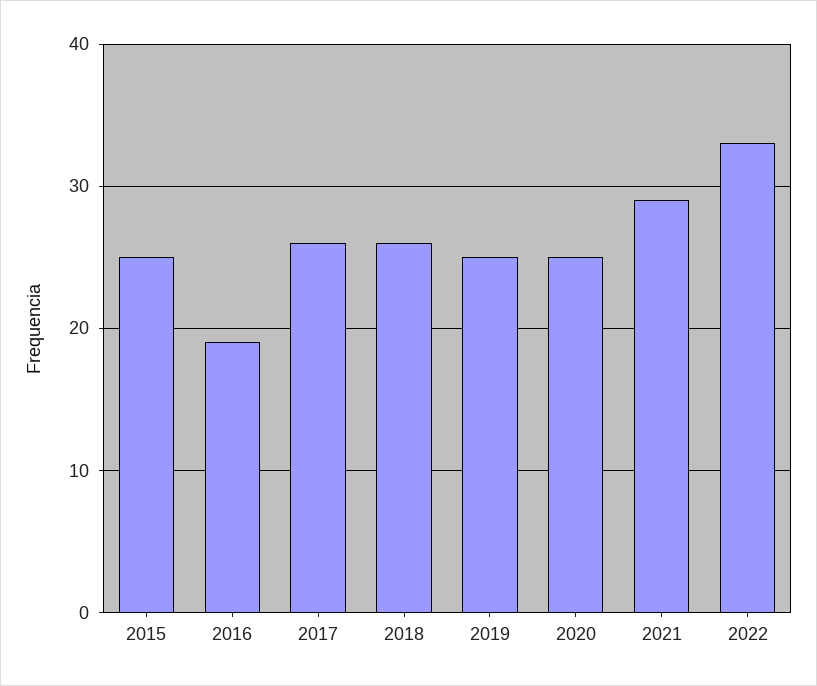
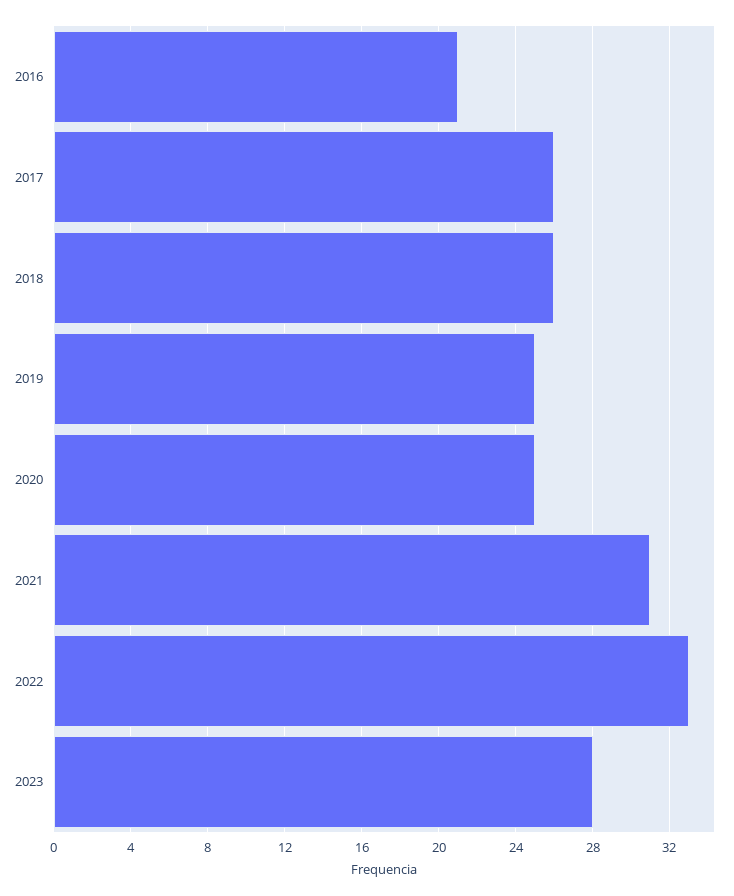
2015: 25 -> none
2016: 19 -> 21
2021: 29 -> 31
2023: none -> 28

